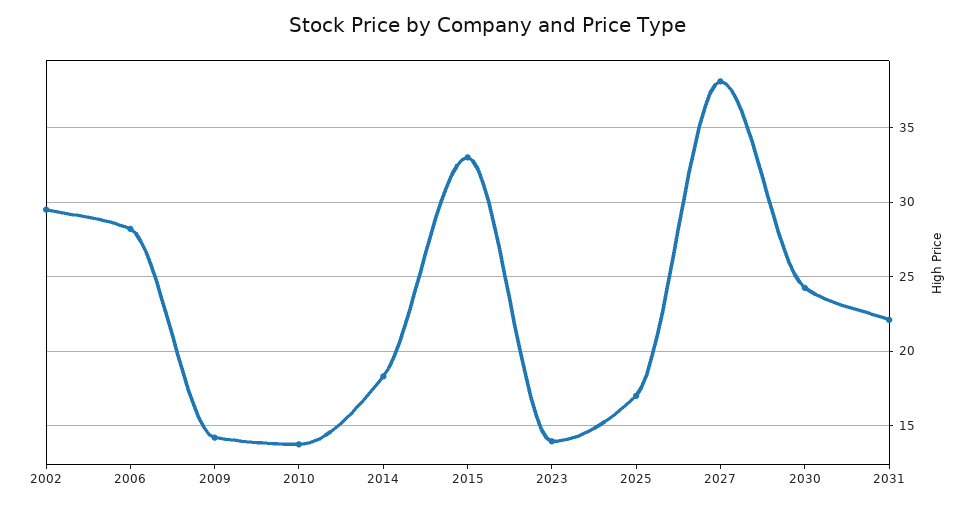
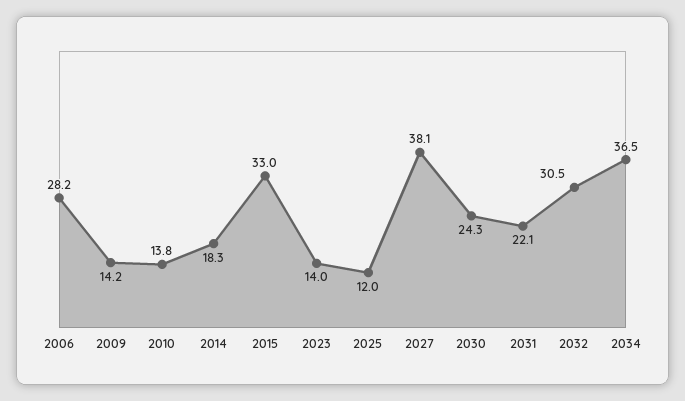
2002: 29.5 -> none
2025: 17 -> 12
2032: none -> 30.5
2034: none -> 36.5

